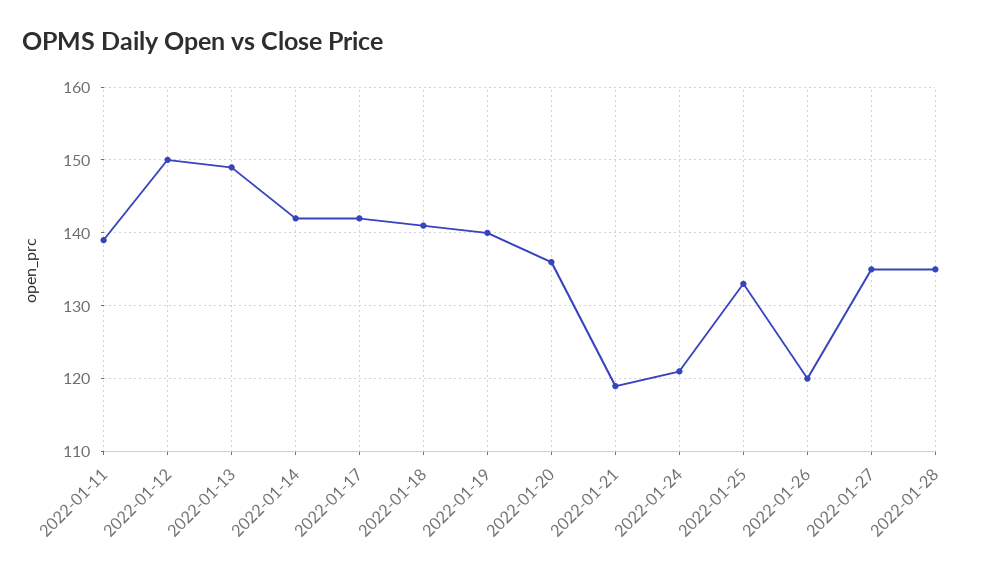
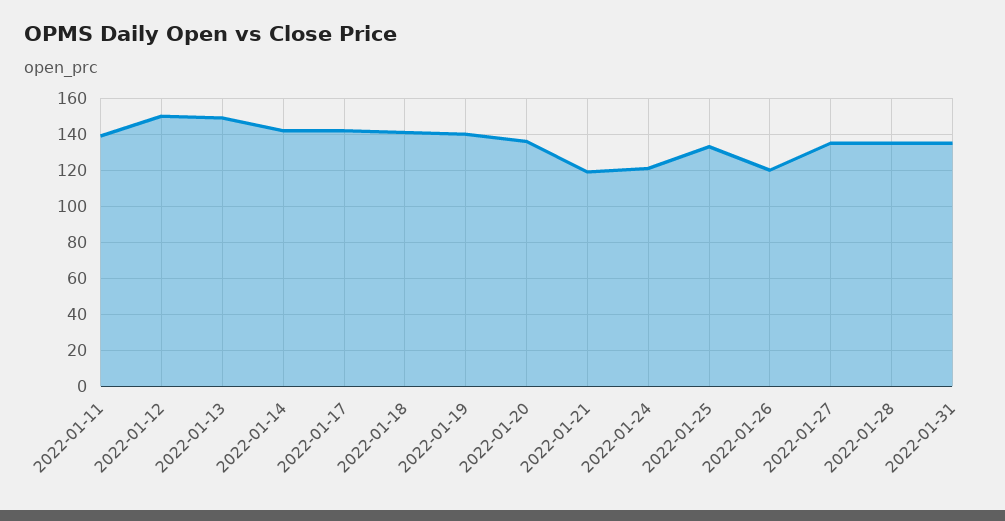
2022-01-31: none -> 135

